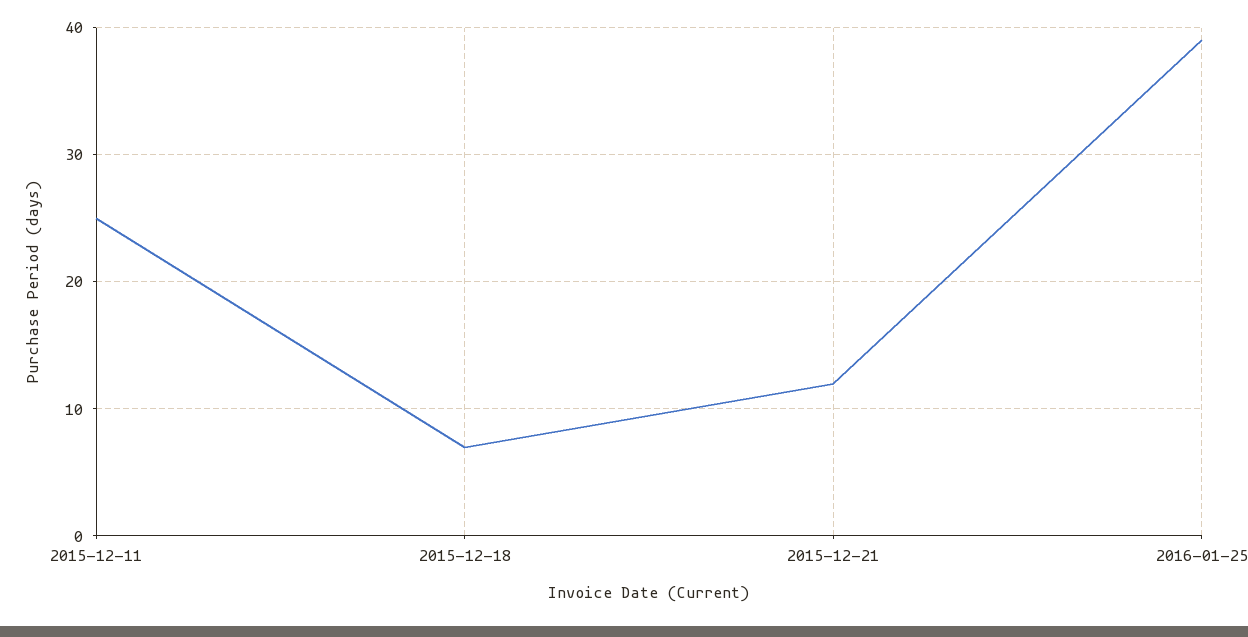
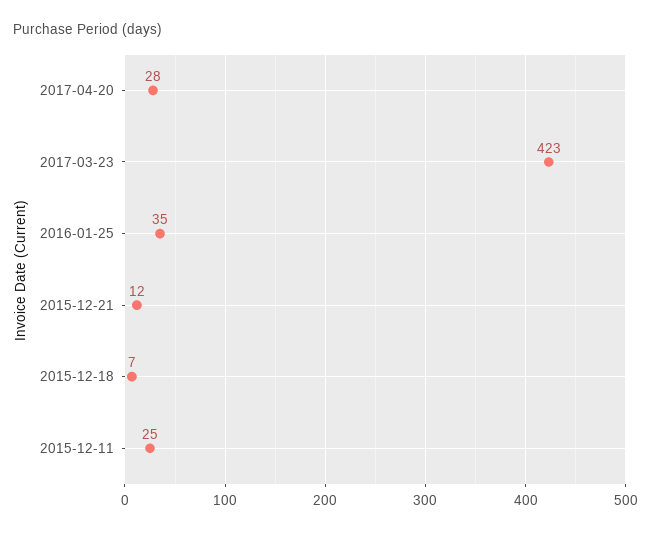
2016-01-25: 39 -> 35
2017-04-20: none -> 28
2017-03-23: none -> 423

